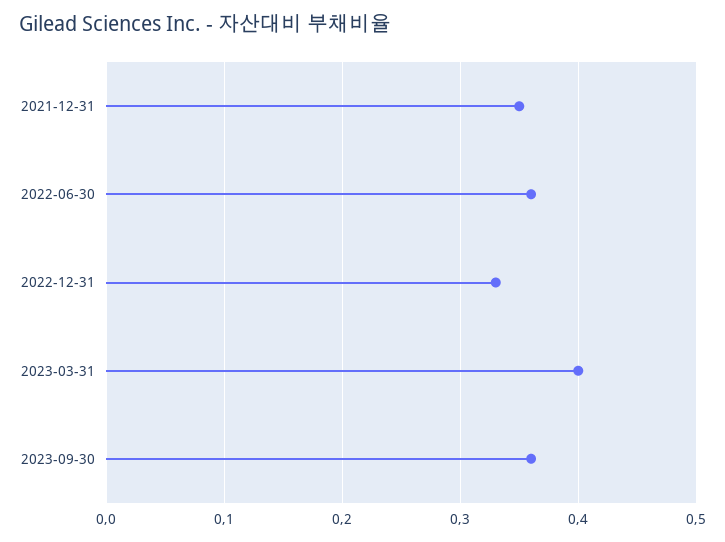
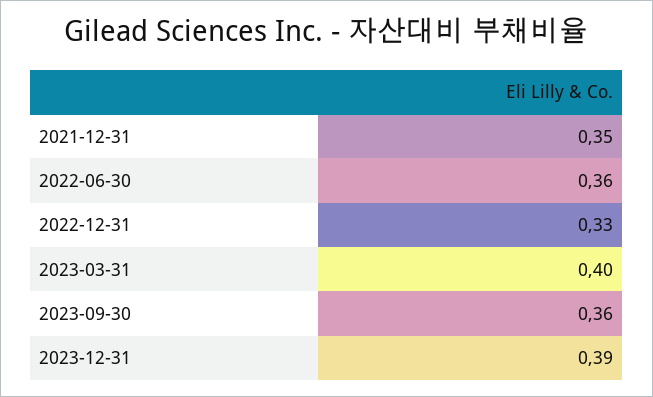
2023-12-31: none -> 0.39

